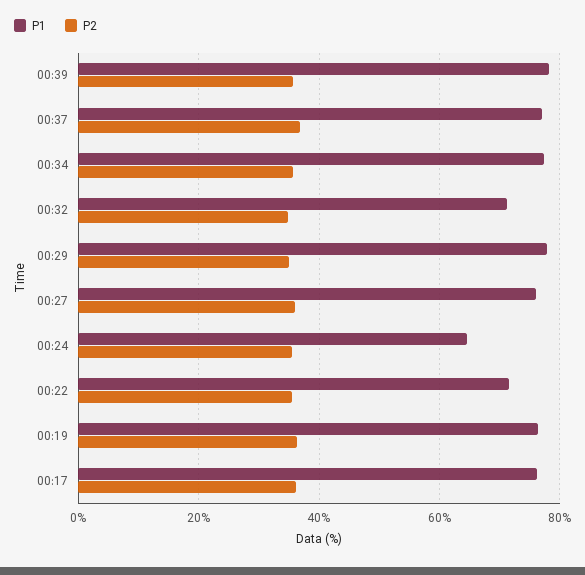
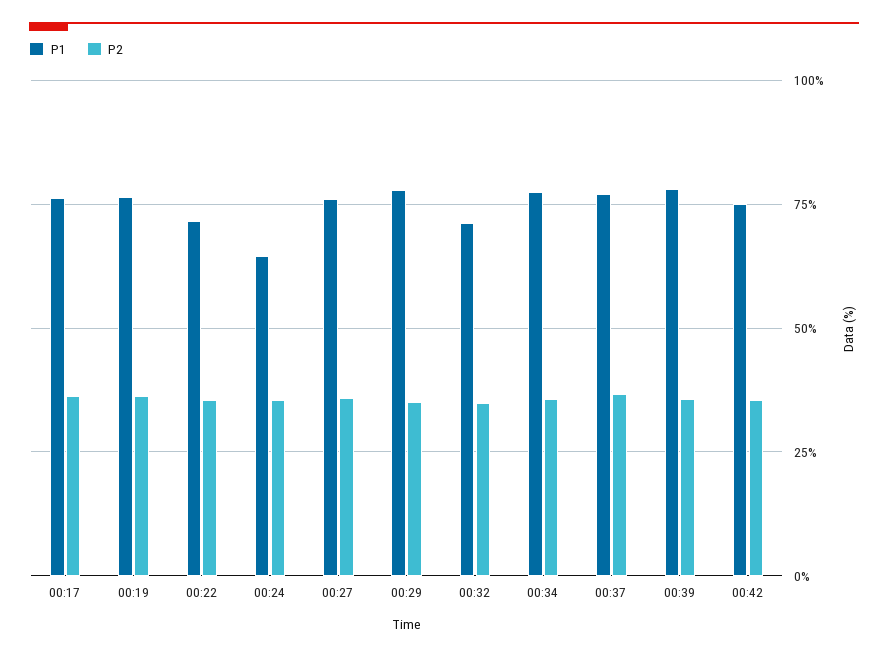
P1, 00:42: none -> 75
P2, 00:42: none -> 35

